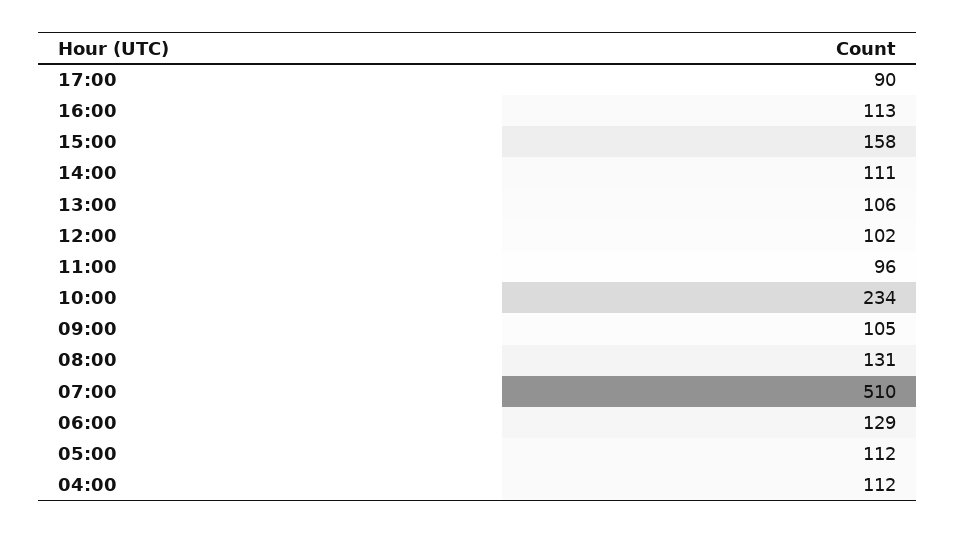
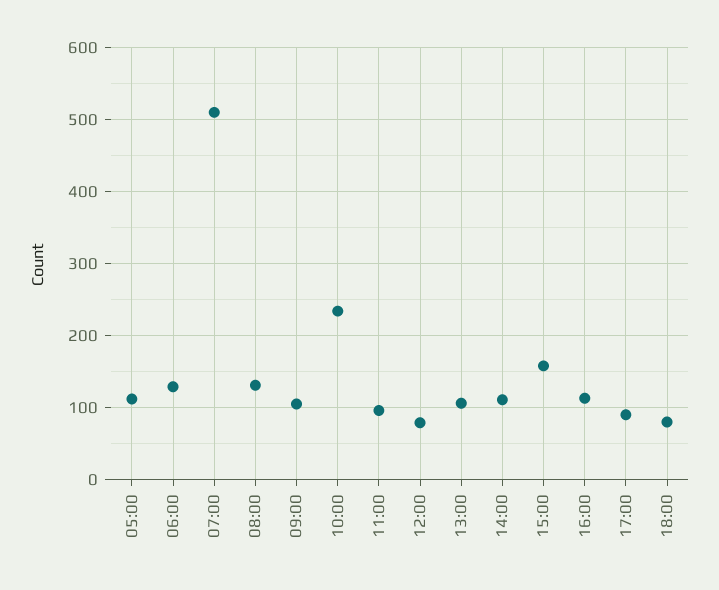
12:00: 102 -> 80
04:00: 112 -> none
18:00: none -> 80

